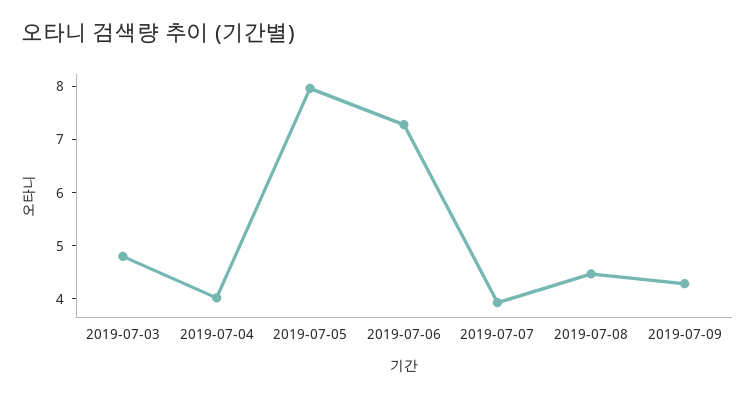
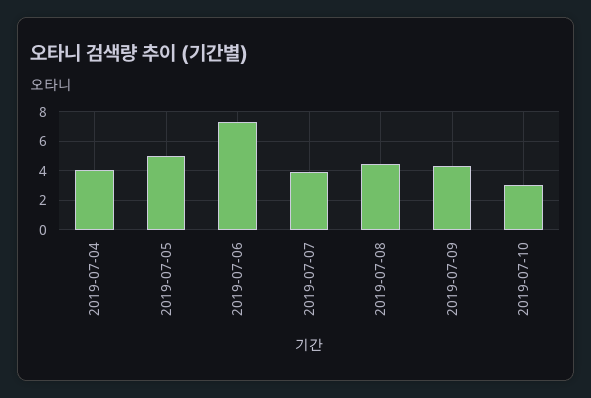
2019-07-03: 4.8 -> none
2019-07-05: 8 -> 5
2019-07-10: none -> 3

